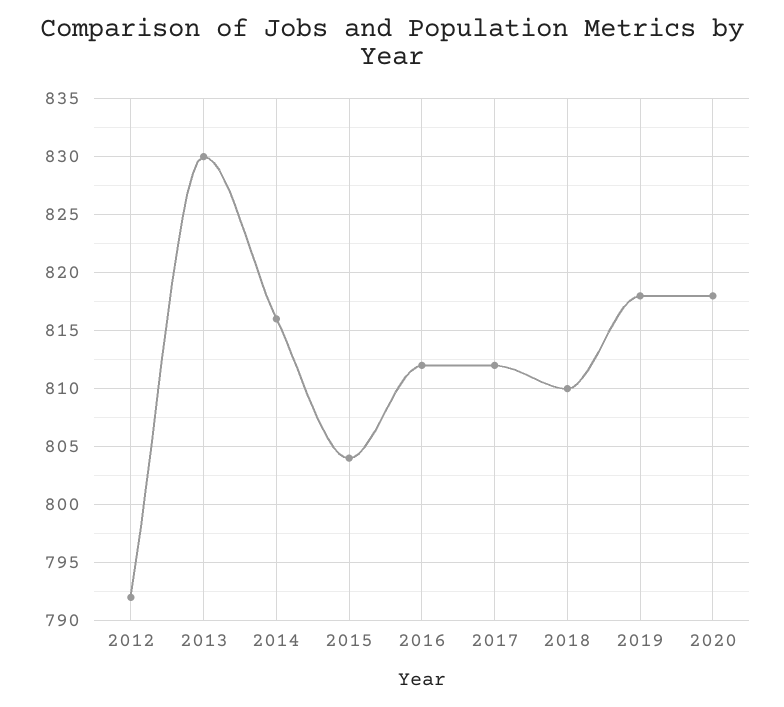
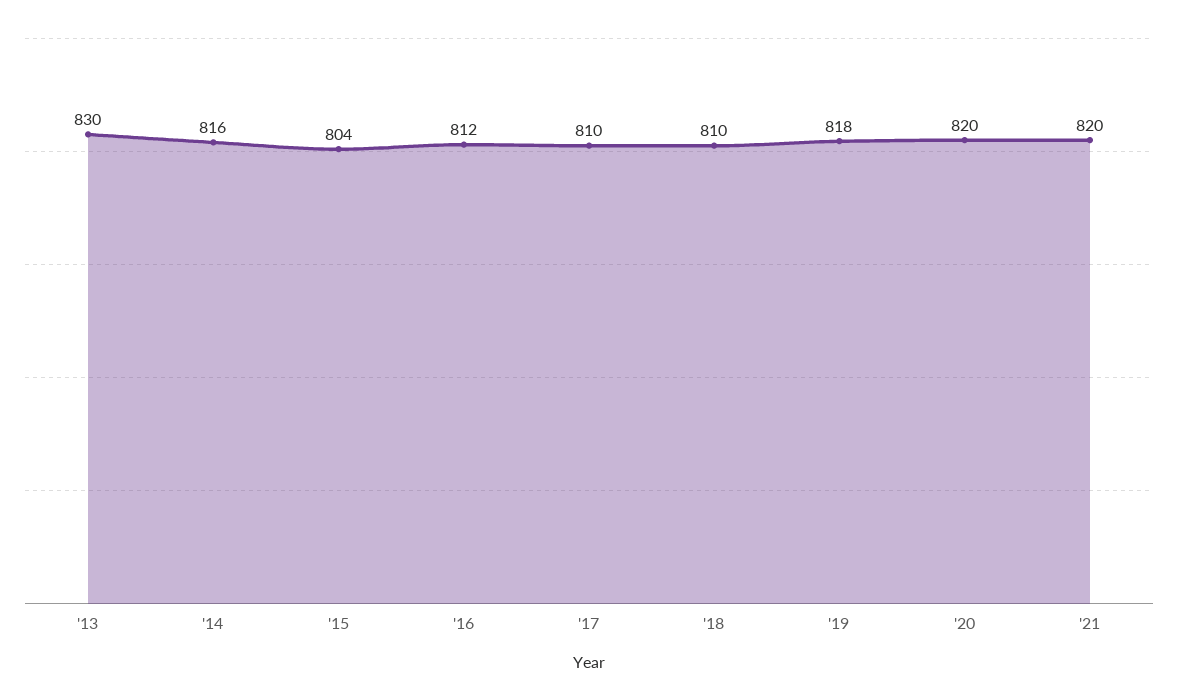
2012: 792 -> none
2017: 812 -> 810
2020: 818 -> 820
'21: none -> 820

